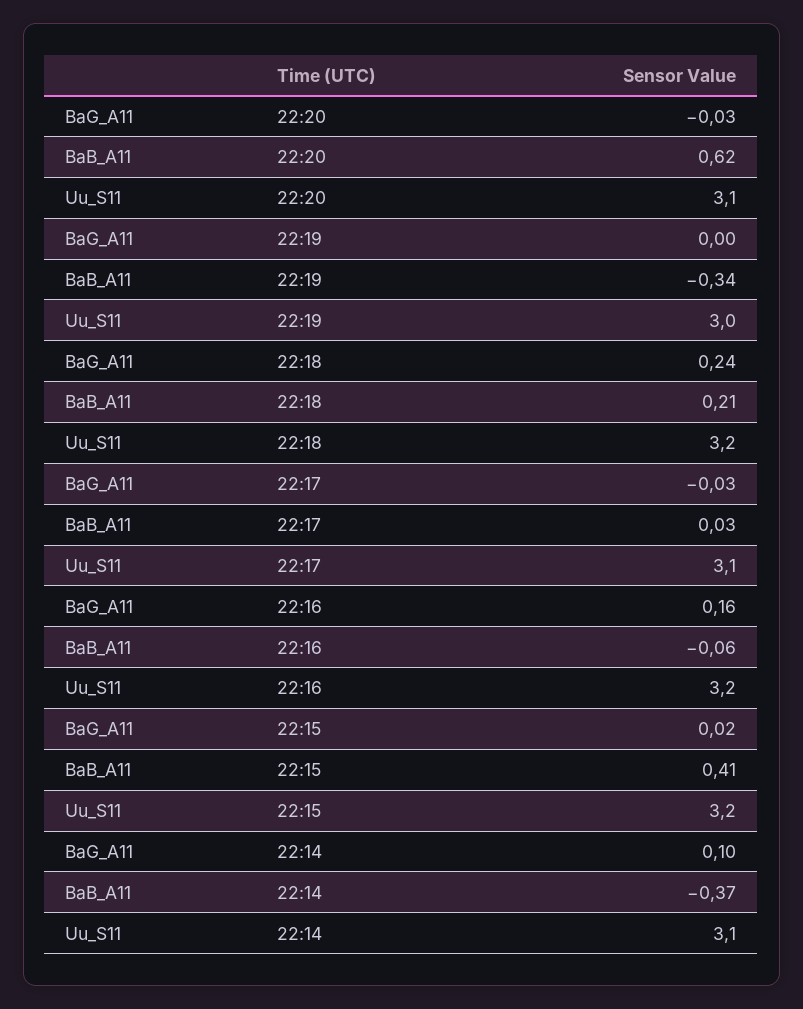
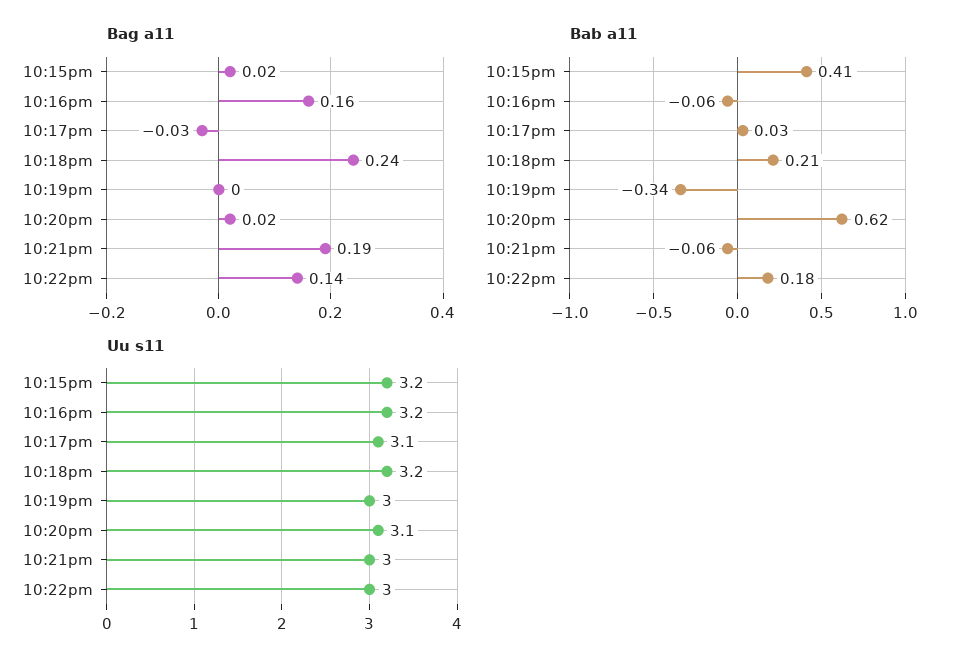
BaG_A11, 22:20: -0.03 -> 0.02
BaG_A11, 22:14: 0.1 -> none
BaB_A11, 22:14: -0.37 -> none
Uu_S11, 22:14: 3.1 -> none
BaG_A11, 10:21pm: none -> 0.19
BaG_A11, 10:22pm: none -> 0.14
BaB_A11, 10:21pm: none -> -0.06
BaB_A11, 10:22pm: none -> 0.18
Uu_S11, 10:21pm: none -> 3
Uu_S11, 10:22pm: none -> 3

